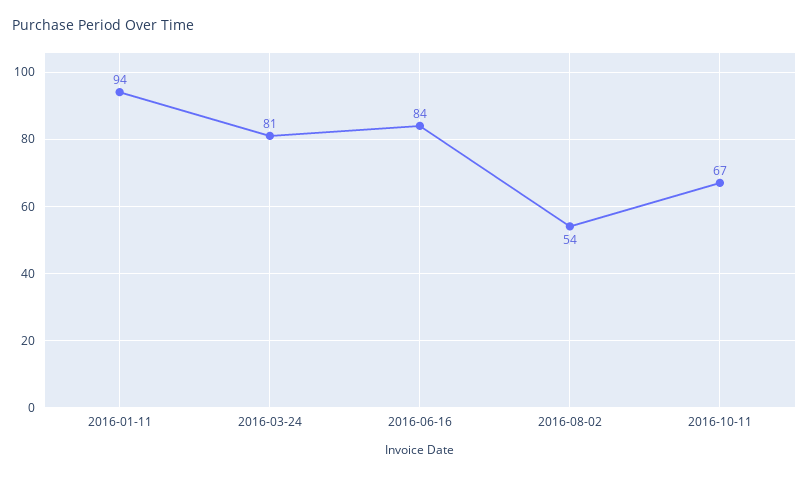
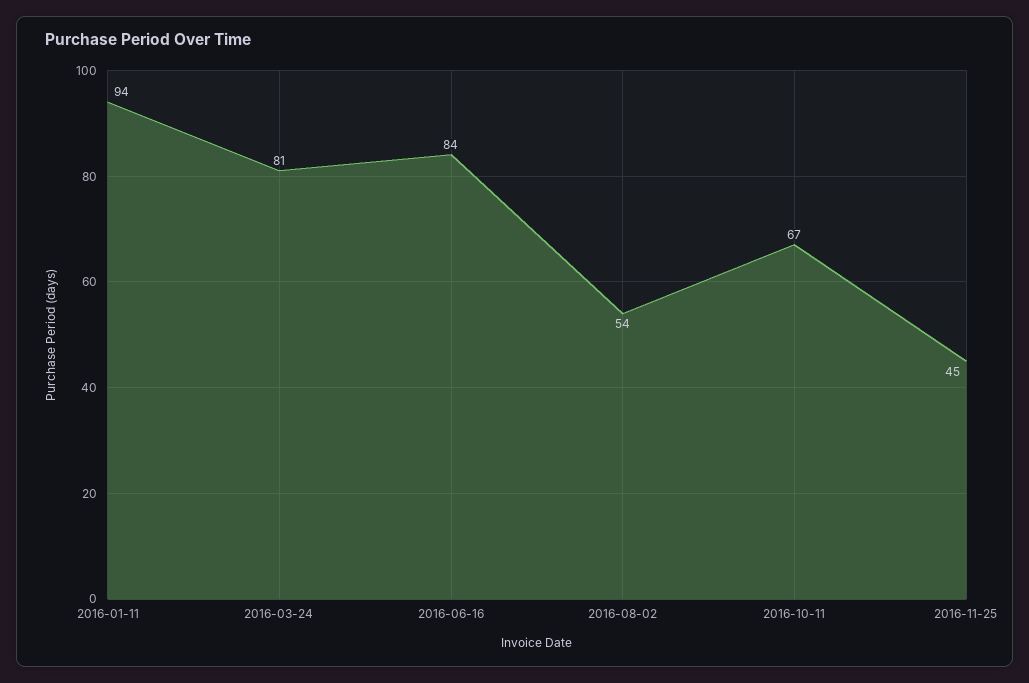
2016-11-25: none -> 45

